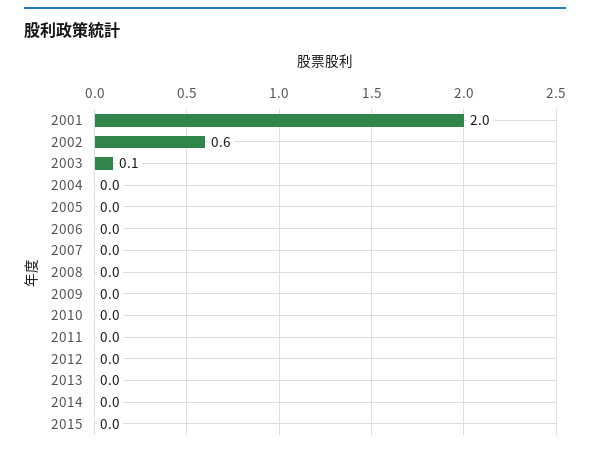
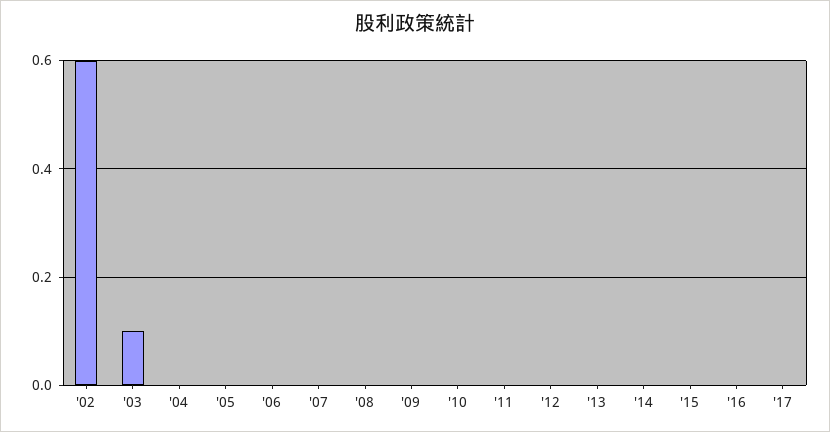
2001: 2 -> none
'16: none -> 0
'17: none -> 0

